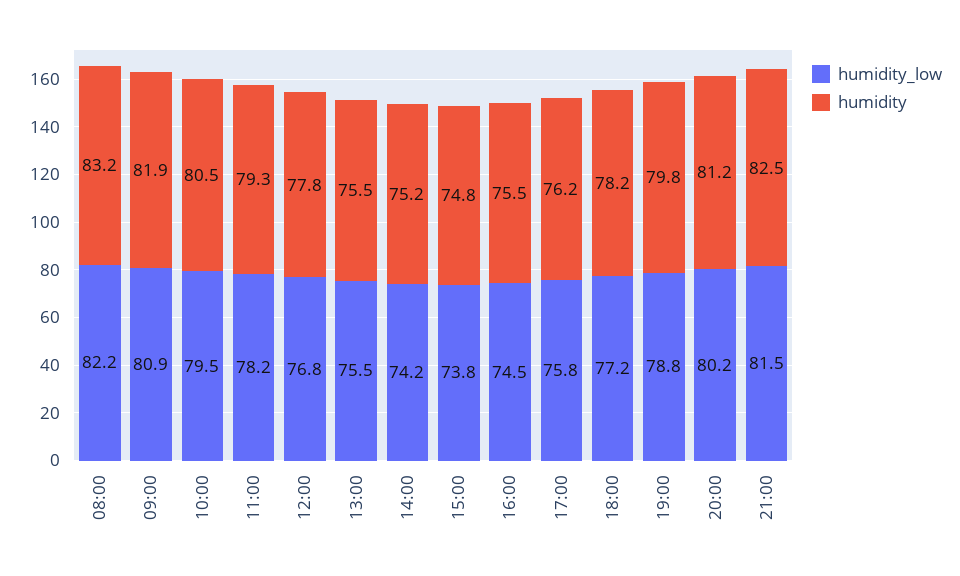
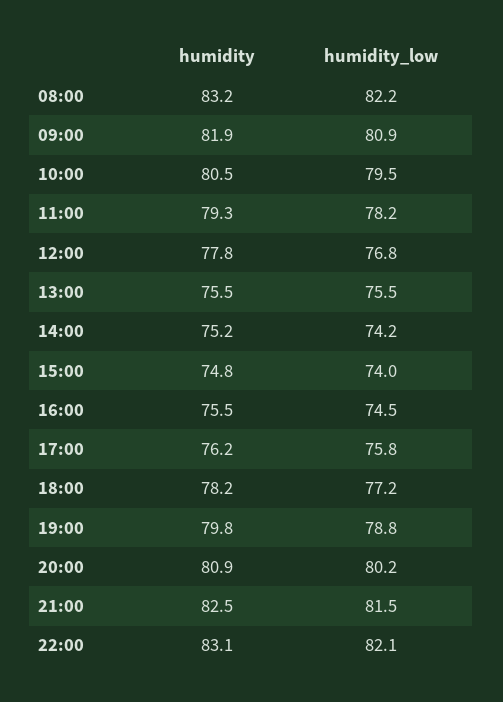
humidity_low, 15:00: 73.8 -> 74
humidity, 20:00: 81.2 -> 80.9
humidity, 22:00: none -> 83.1
humidity_low, 22:00: none -> 82.1

